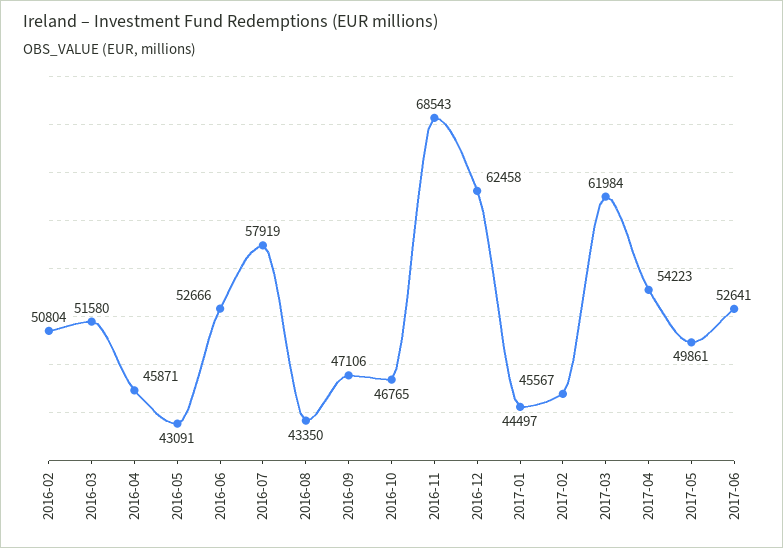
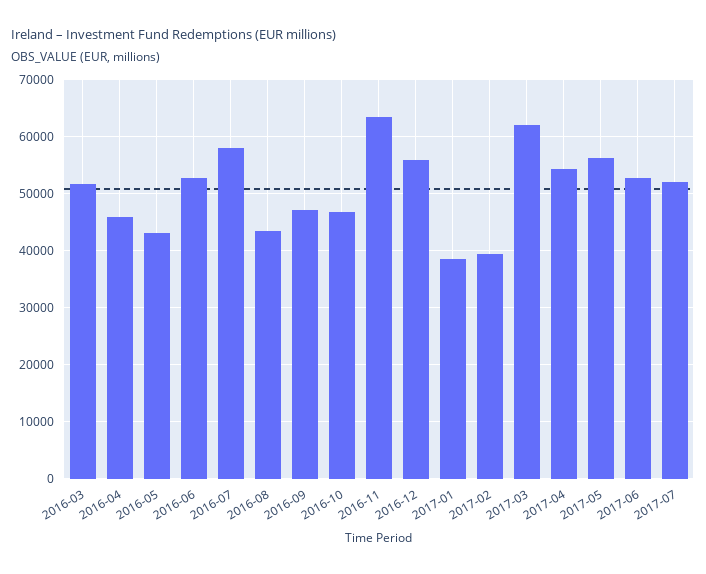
2016-02: 50804 -> none
2016-11: 68543 -> 64000
2016-12: 62458 -> 56000
2017-01: 44497 -> 38000
2017-02: 45567 -> 40000
2017-05: 49861 -> 56000
2017-07: none -> 52000

